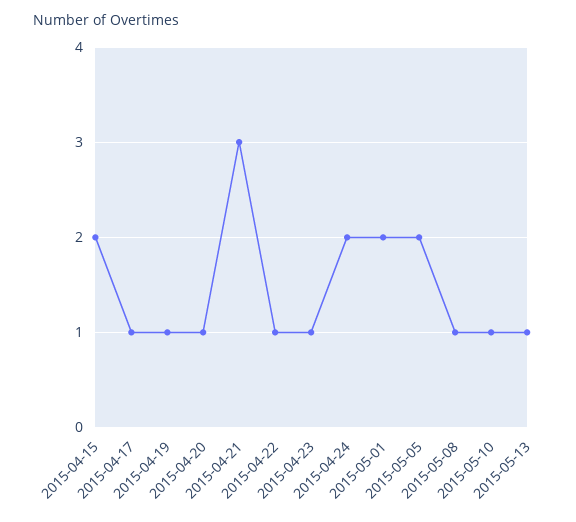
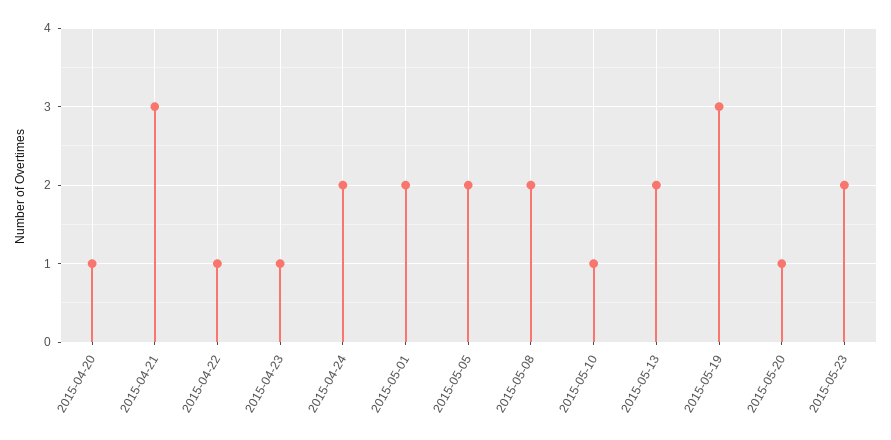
2015-04-15: 2 -> none
2015-04-17: 1 -> none
2015-04-19: 1 -> none
2015-05-08: 1 -> 2
2015-05-13: 1 -> 2
2015-05-19: none -> 3
2015-05-20: none -> 1
2015-05-23: none -> 2

